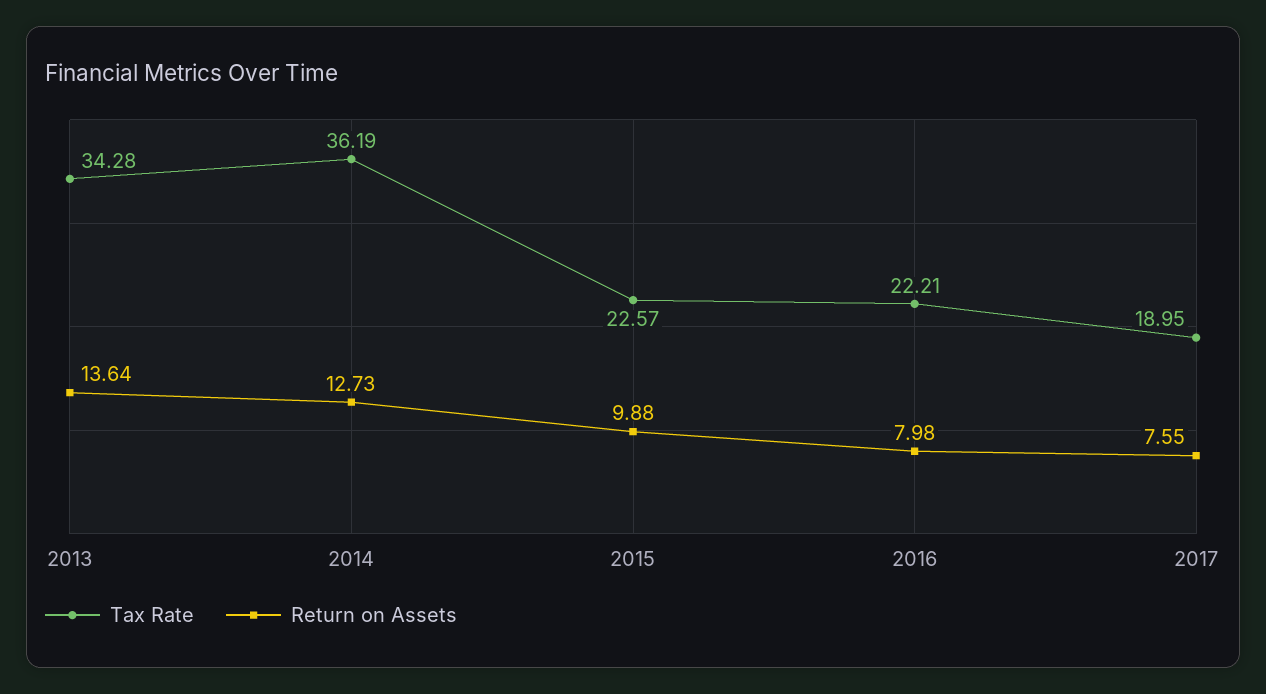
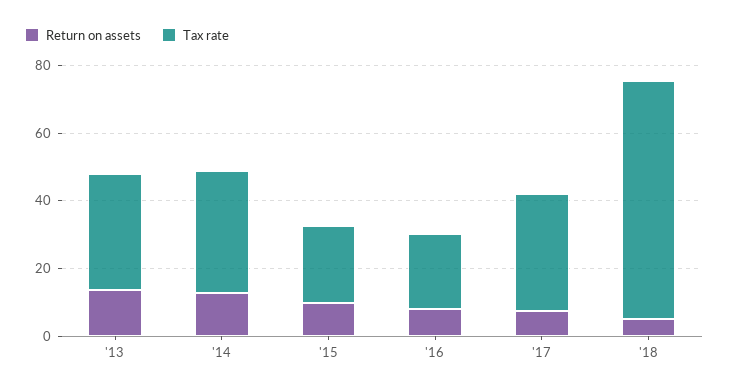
Tax Rate, 2017: 18.95 -> 35
Return on Assets, '18: none -> 5
Tax Rate, '18: none -> 70

